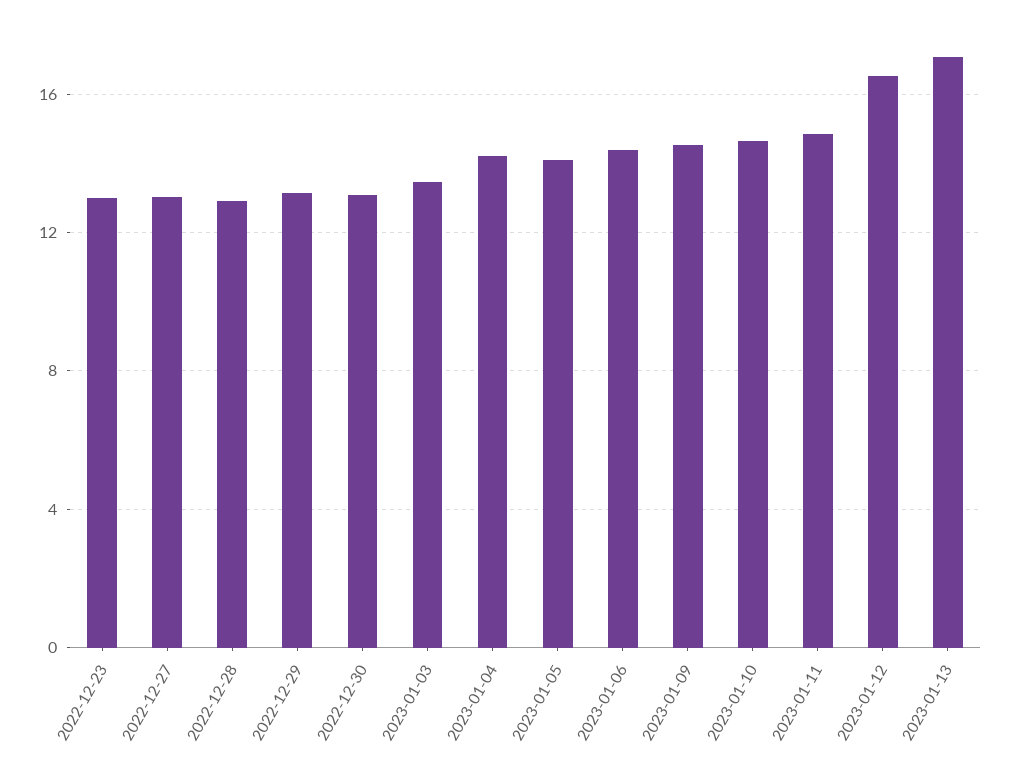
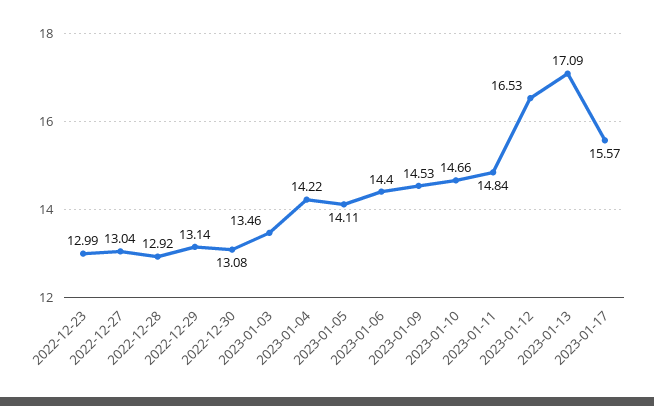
2023-01-17: none -> 15.57

